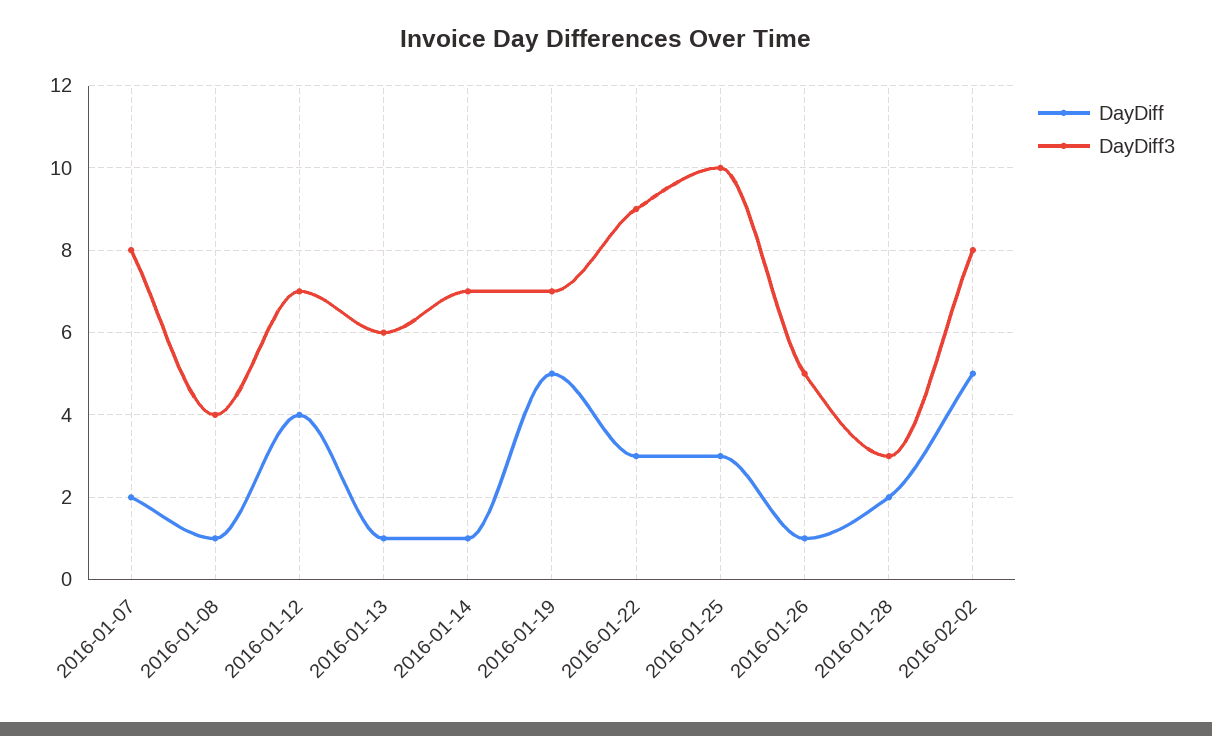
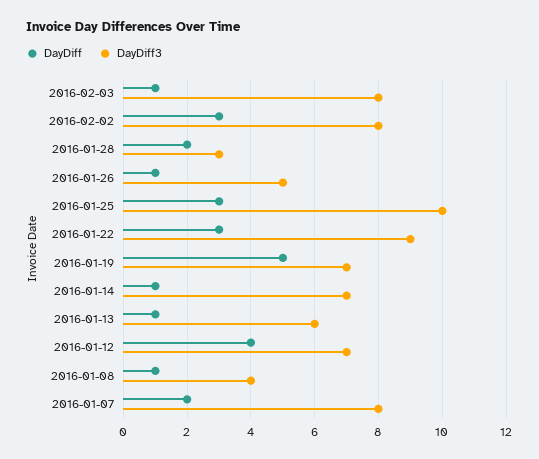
DayDiff, 2016-02-02: 5 -> 3
DayDiff, 2016-02-03: none -> 1
DayDiff3, 2016-02-03: none -> 8

